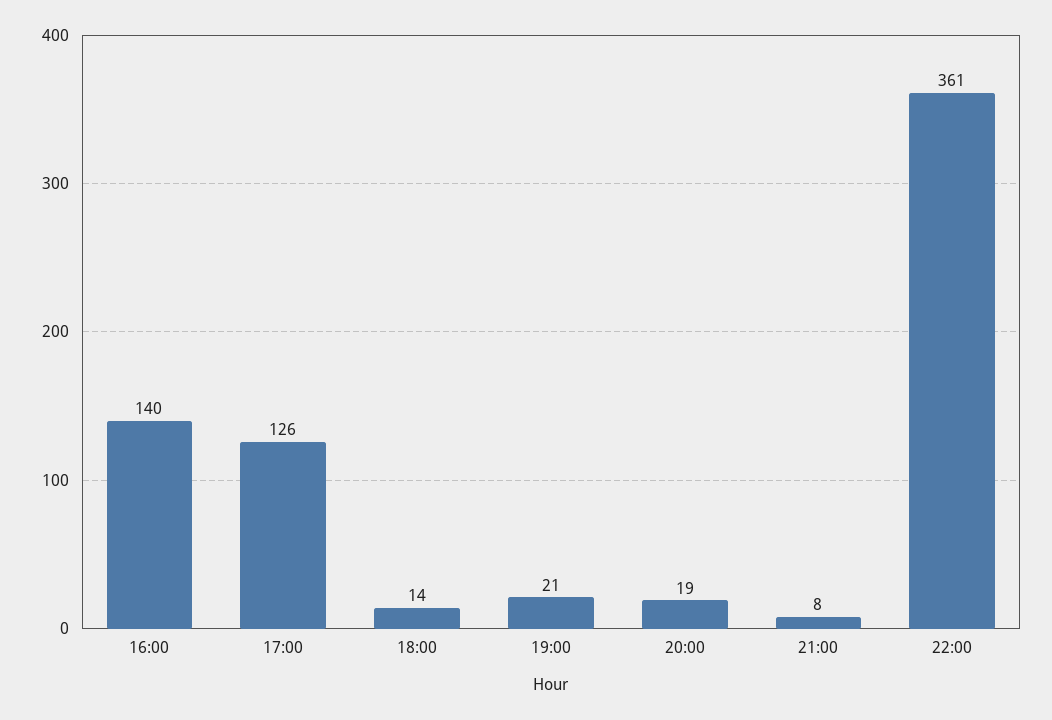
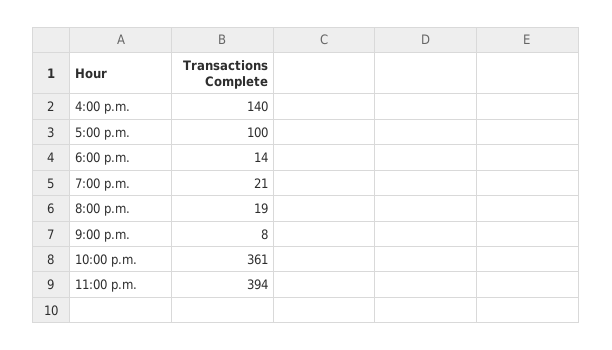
17:00: 126 -> 100
11:00 p.m.: none -> 394

